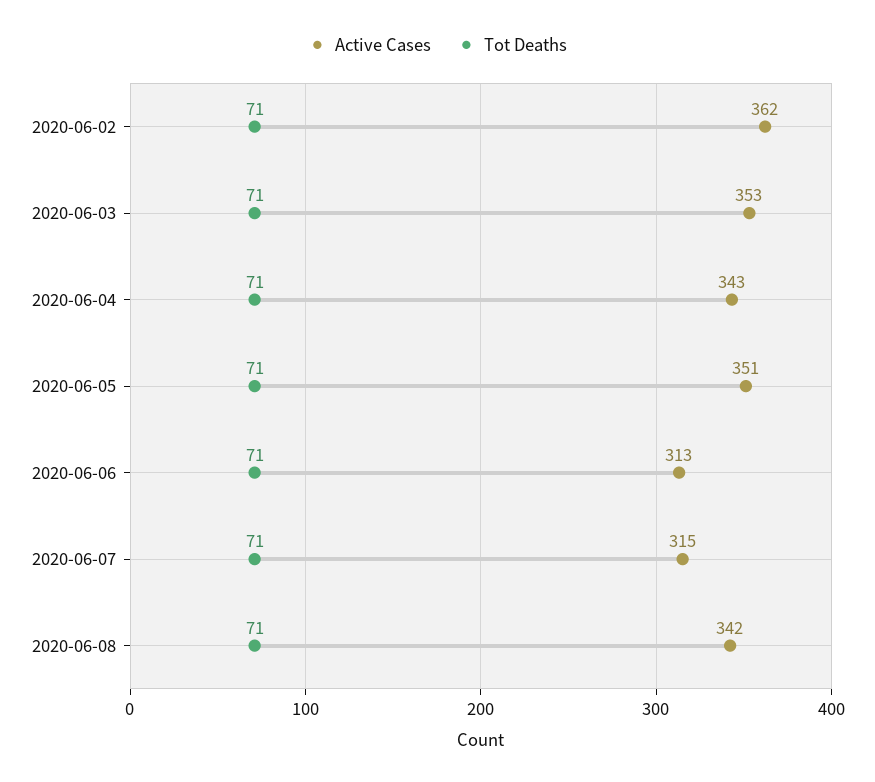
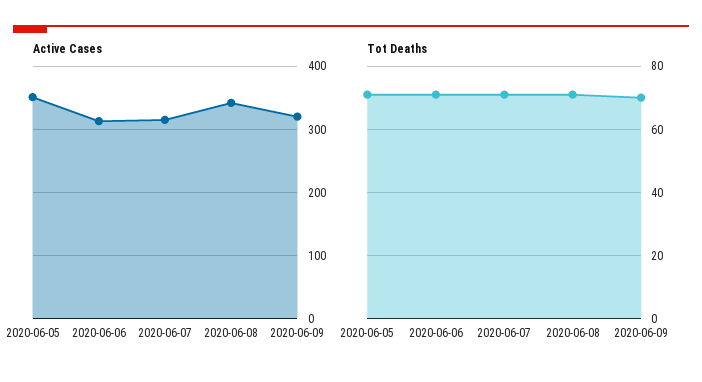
Active Cases, 2020-06-02: 362 -> none
Tot Deaths, 2020-06-02: 71 -> none
Active Cases, 2020-06-03: 353 -> none
Tot Deaths, 2020-06-03: 71 -> none
Active Cases, 2020-06-04: 343 -> none
Tot Deaths, 2020-06-04: 71 -> none
Active Cases, 2020-06-09: none -> 320
Tot Deaths, 2020-06-09: none -> 70

